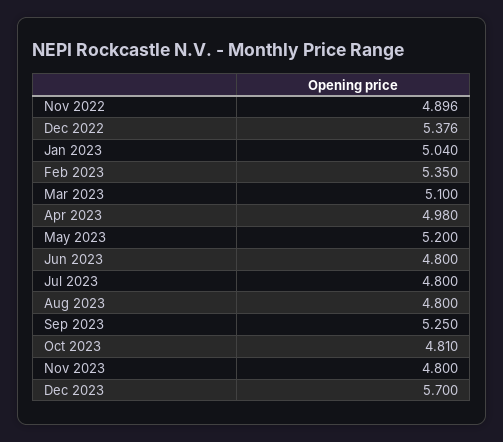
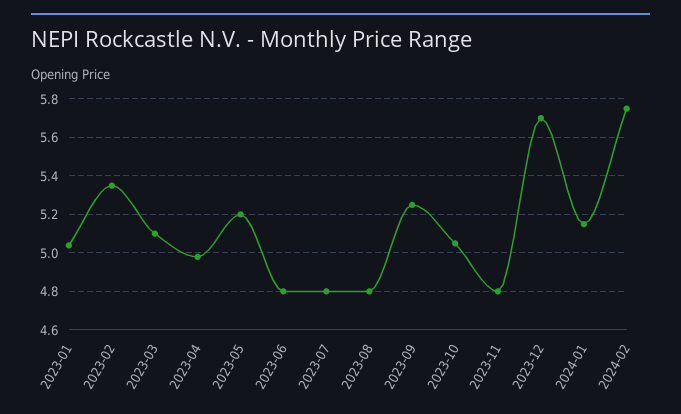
Nov 2022: 4.896 -> none
Dec 2022: 5.376 -> none
Oct 2023: 4.81 -> 5.05
2024-01: none -> 5.15
2024-02: none -> 5.75

